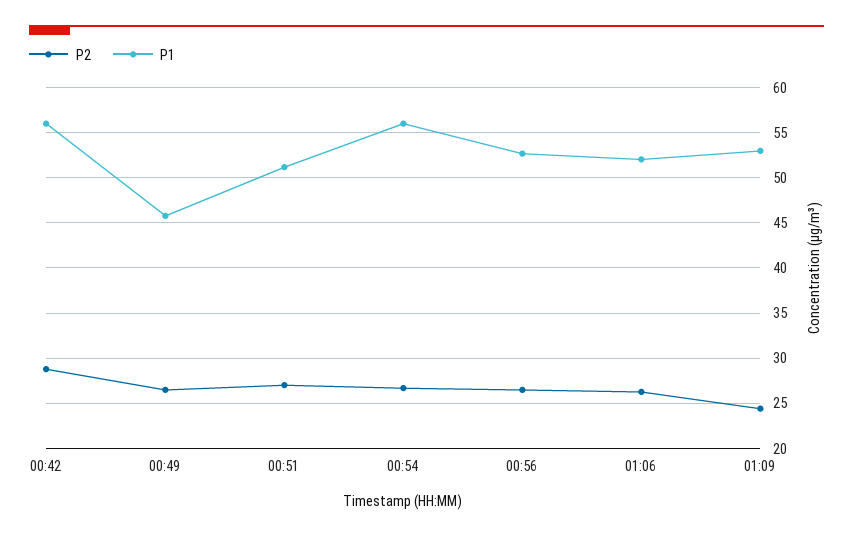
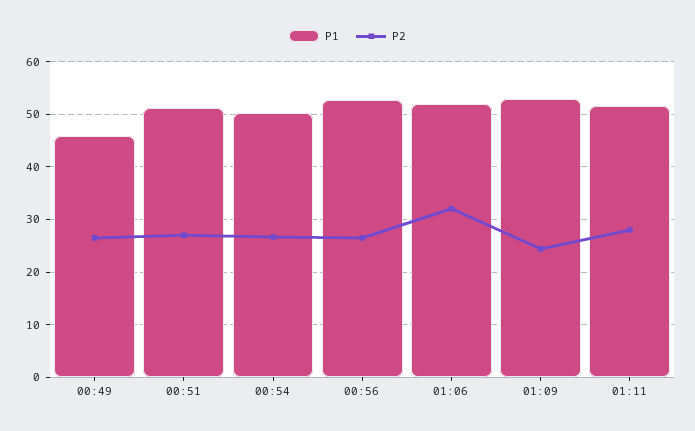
P2, 00:42: 29 -> none
P1, 00:42: 56 -> none
P1, 00:54: 56 -> 50
P2, 01:06: 26 -> 32
P1, 01:11: none -> 52
P2, 01:11: none -> 28

